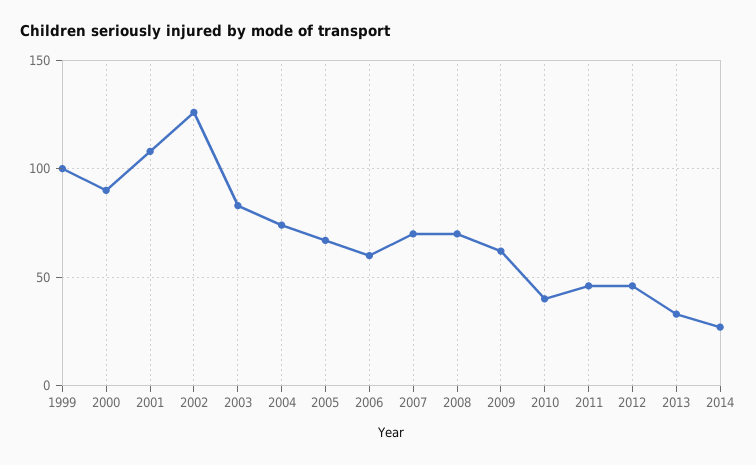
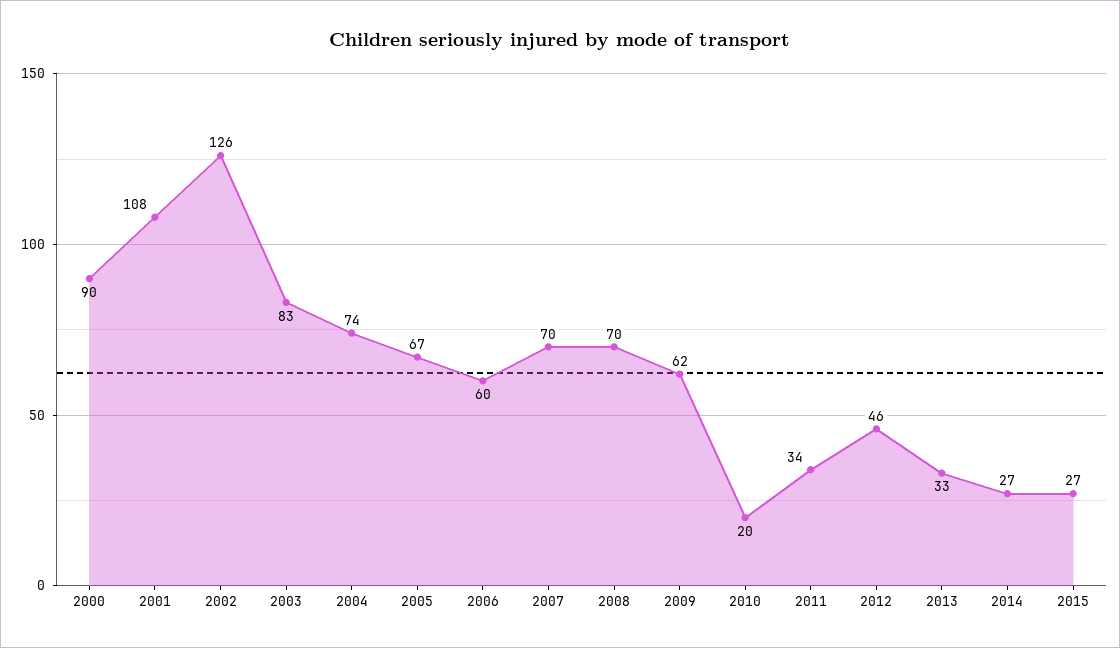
1999: 100 -> none
2010: 40 -> 20
2011: 45 -> 34
2015: none -> 27

